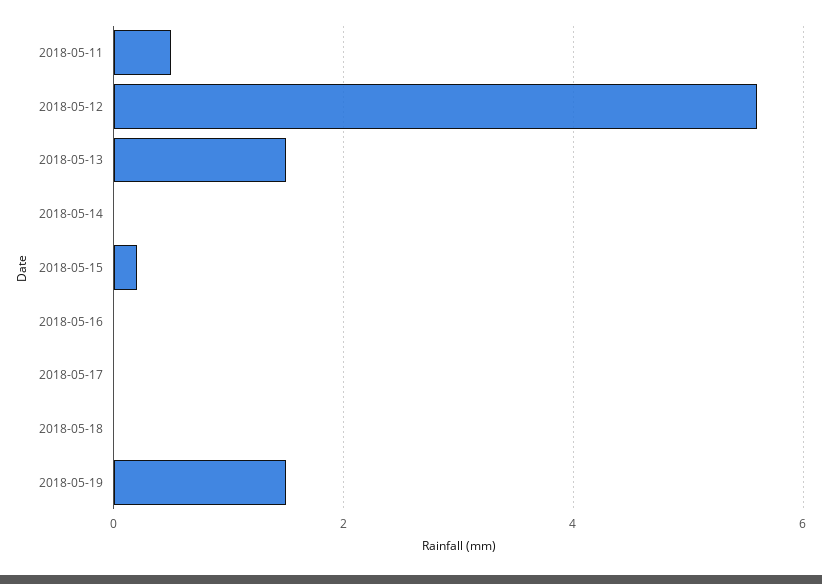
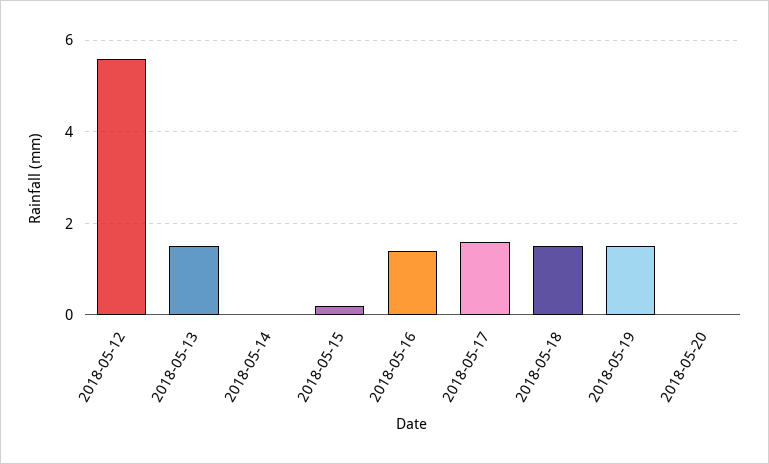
2018-05-11: 0.5 -> none
2018-05-16: 0 -> 1.5
2018-05-17: 0 -> 1.5
2018-05-18: 0 -> 1.5
2018-05-20: none -> 0

